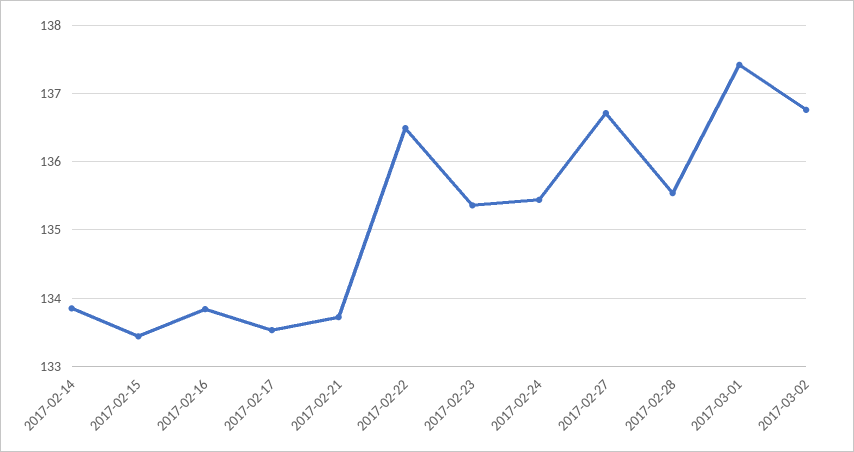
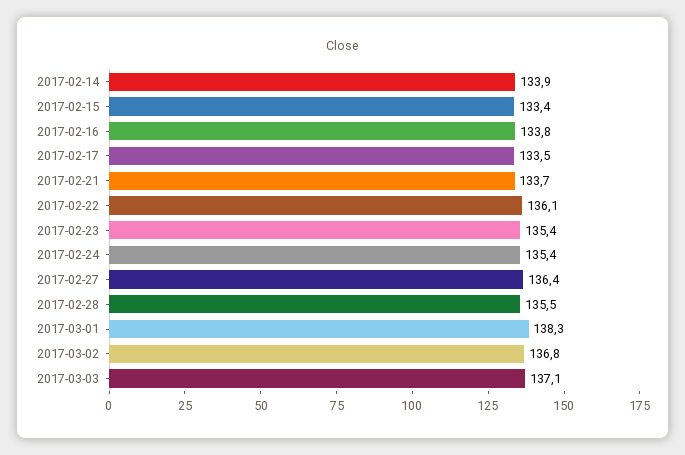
2017-02-22: 136.5 -> 136.1
2017-02-27: 136.7 -> 136.4
2017-03-01: 137.4 -> 138.3
2017-03-03: none -> 137.1

